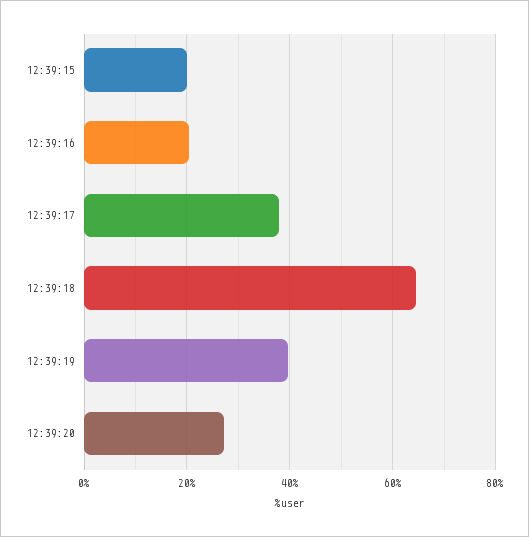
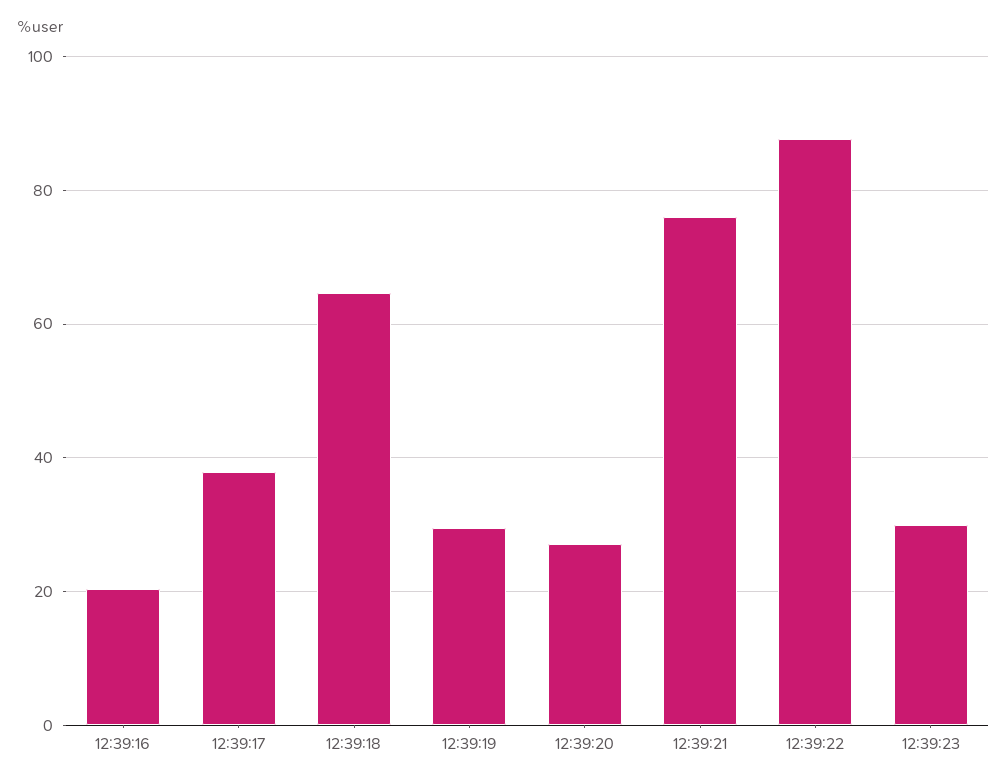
12:39:15: 20 -> none
12:39:19: 40 -> 30
12:39:21: none -> 76
12:39:22: none -> 88
12:39:23: none -> 30

